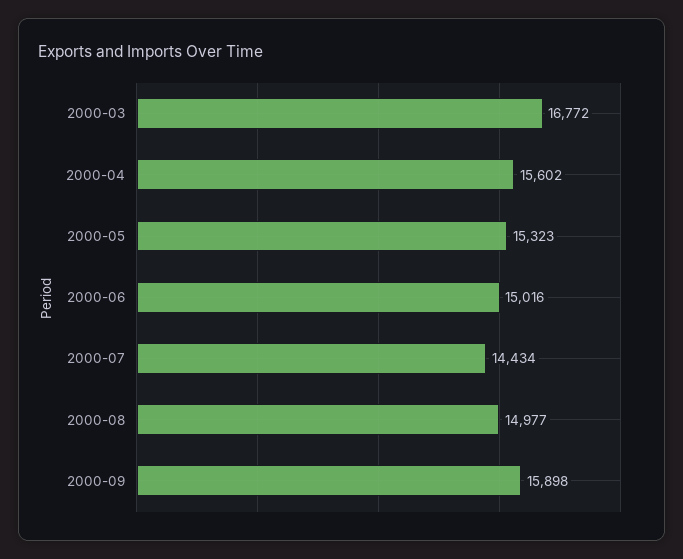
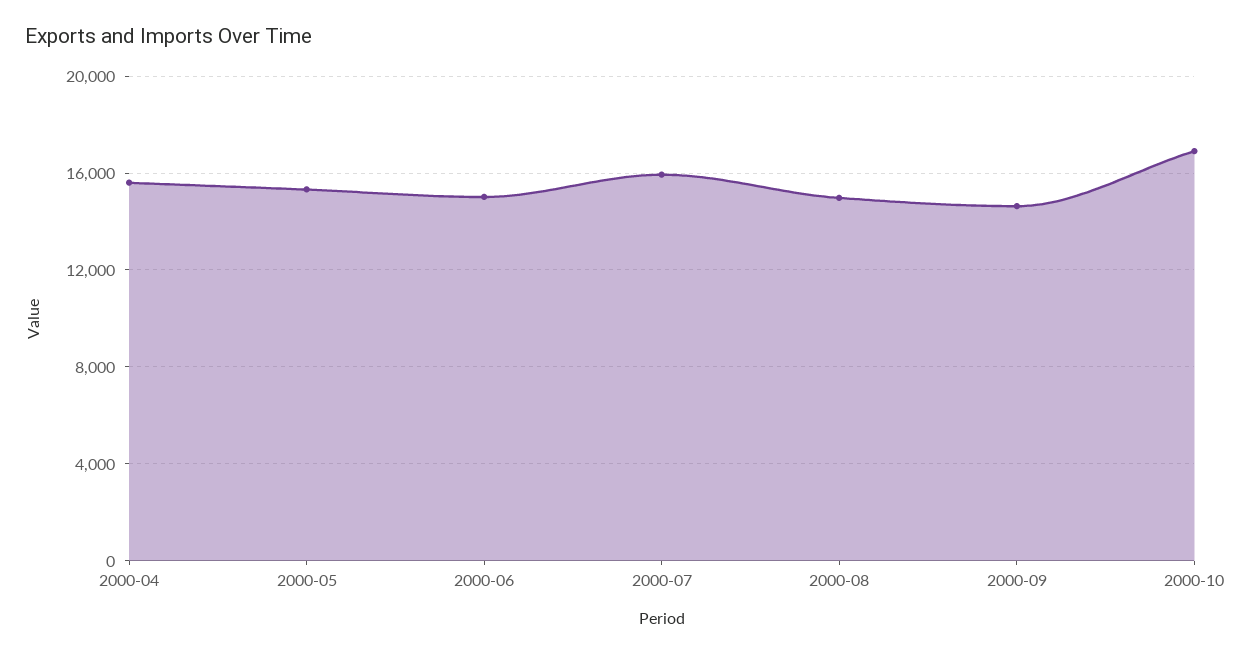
2000-03: 16772 -> none
2000-07: 14434 -> 16000
2000-09: 15898 -> 14500
2000-10: none -> 17000

